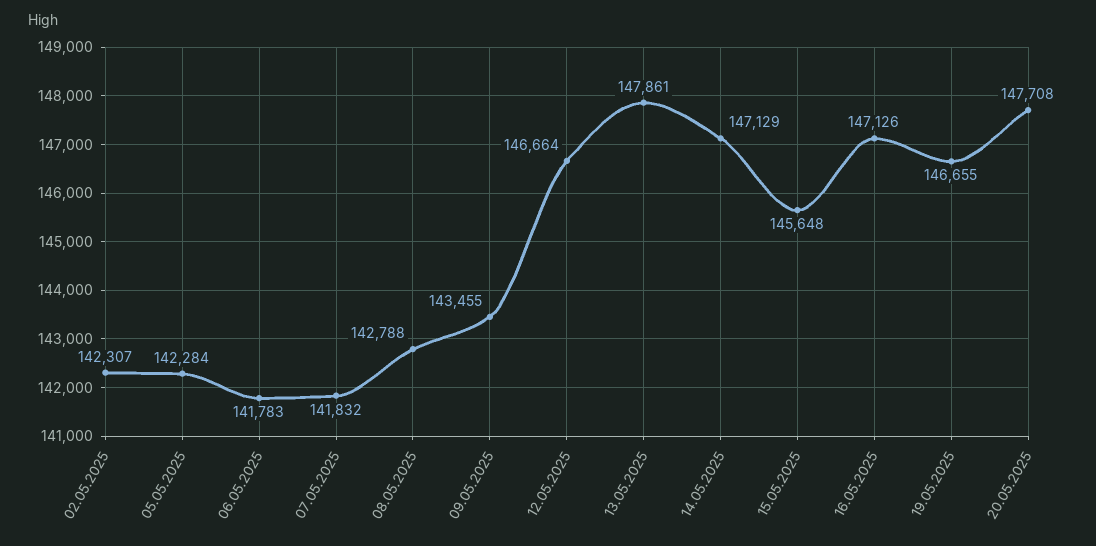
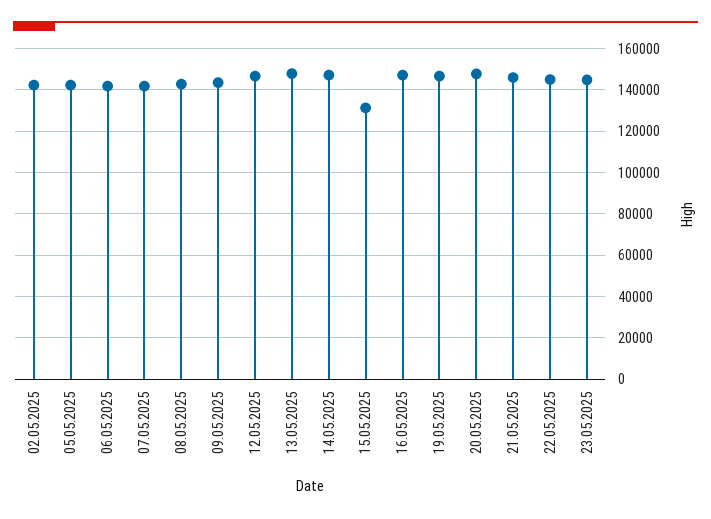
15.05.2025: 145648 -> 130000
21.05.2025: none -> 145000
22.05.2025: none -> 145000
23.05.2025: none -> 145000

